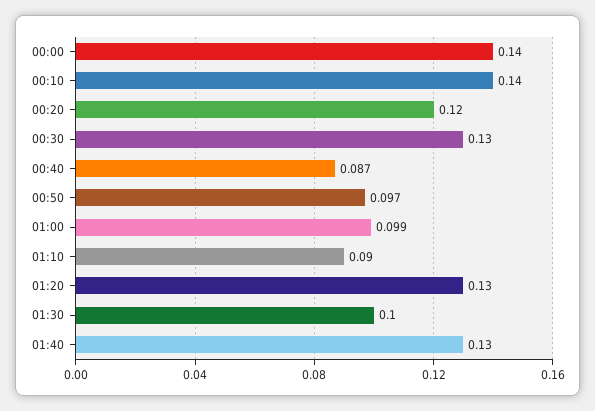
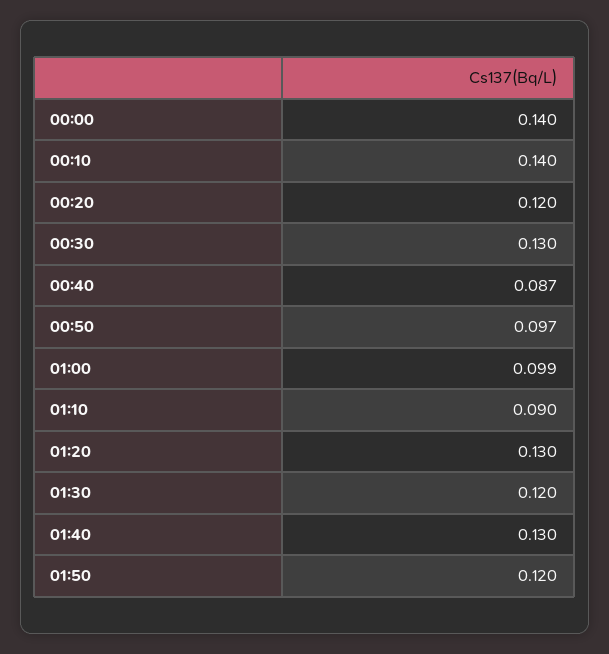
01:30: 0.1 -> 0.12
01:50: none -> 0.12

